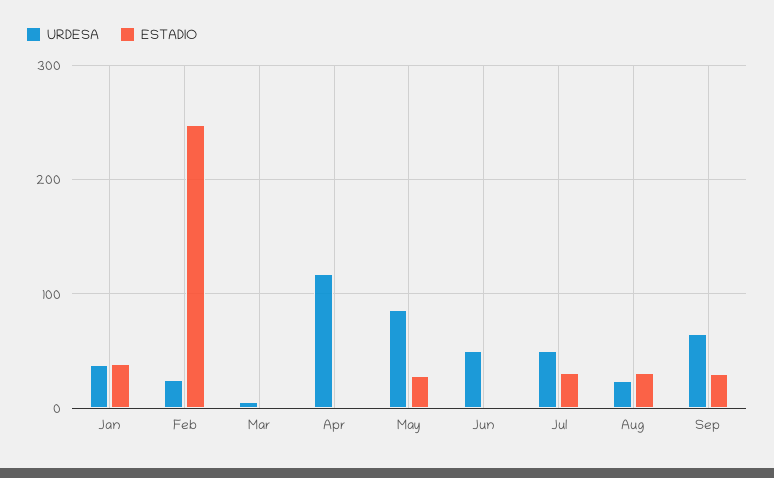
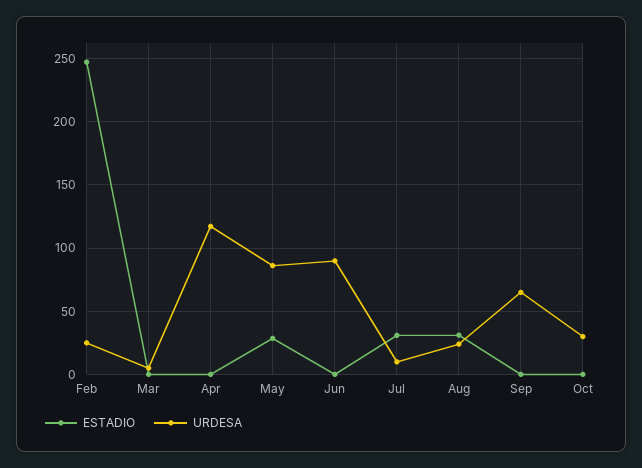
URDESA, Jan: 40 -> none
ESTADIO, Jan: 40 -> none
URDESA, Jun: 50 -> 90
URDESA, Jul: 50 -> 10
ESTADIO, Sep: 30 -> 0
ESTADIO, Oct: none -> 0
URDESA, Oct: none -> 30

